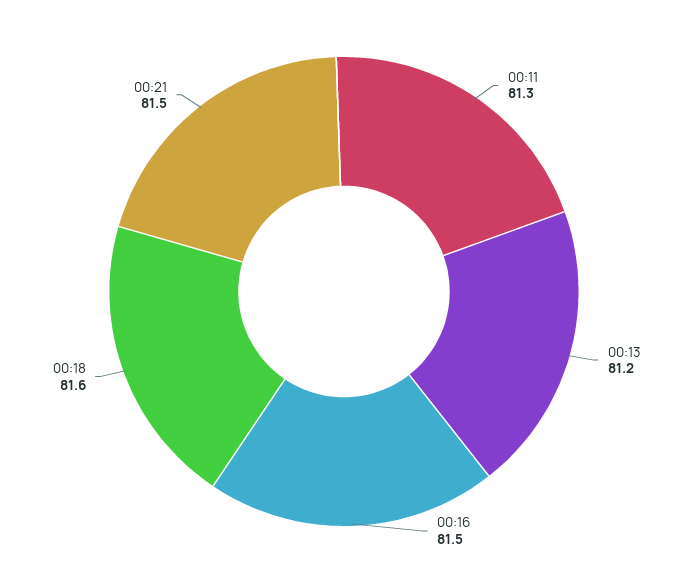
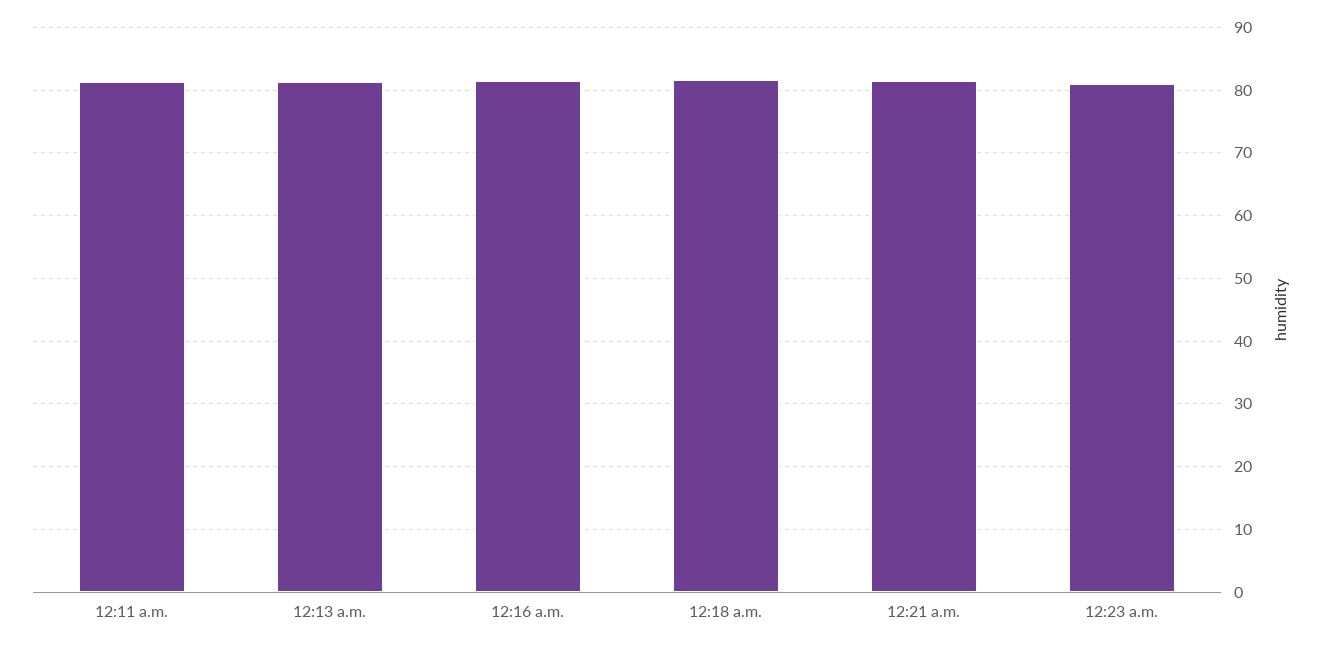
12:23 a.m.: none -> 81

